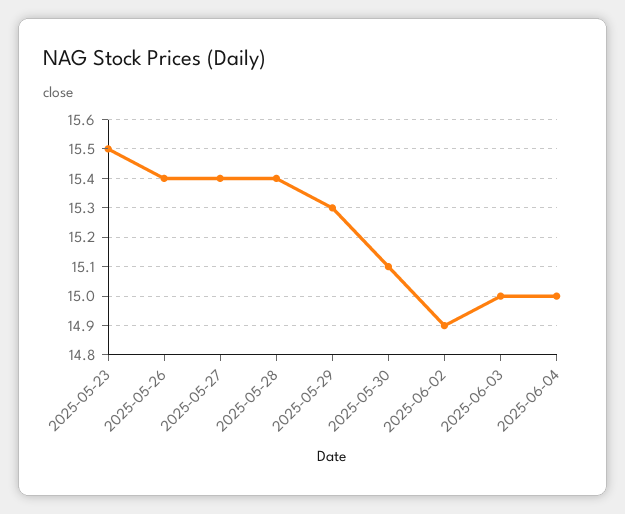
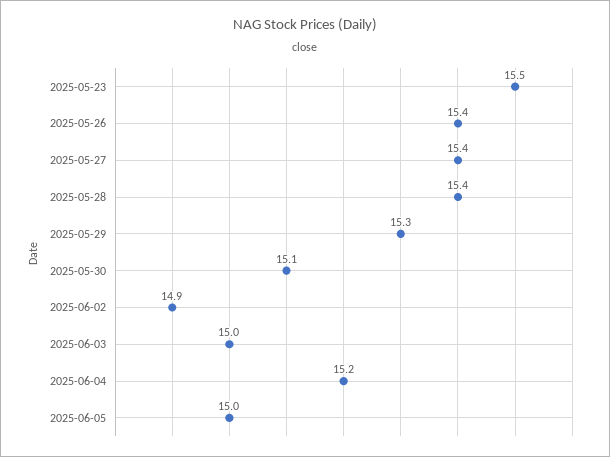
2025-06-04: 15 -> 15.2
2025-06-05: none -> 15

